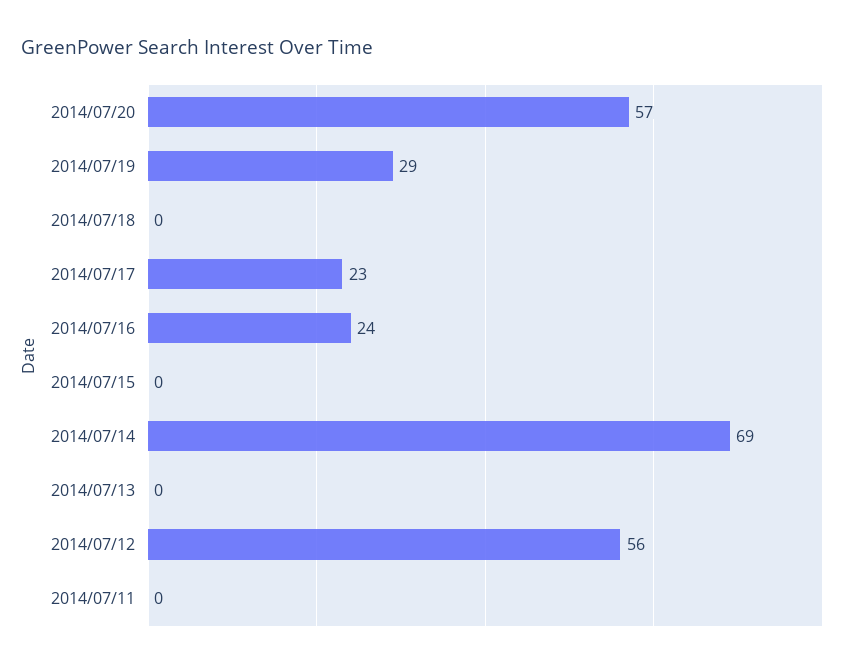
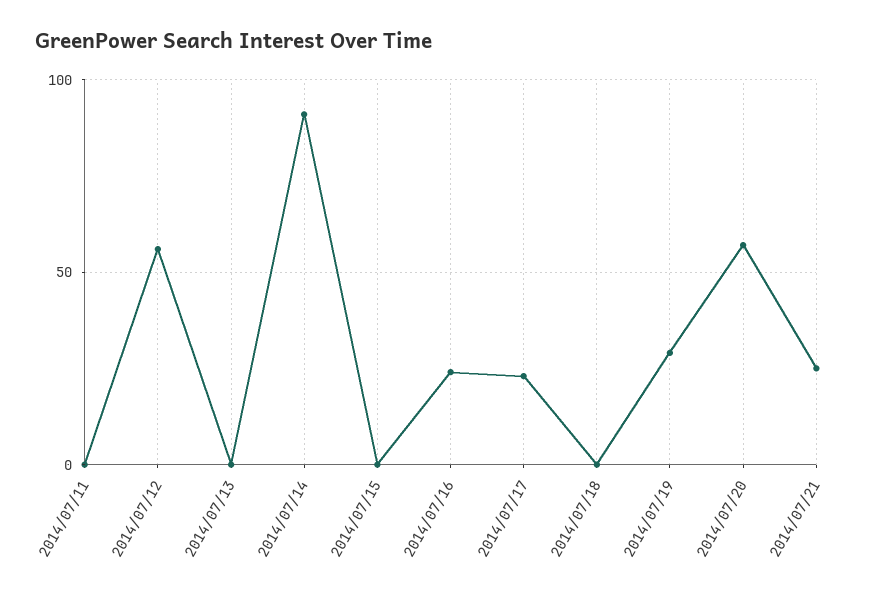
2014/07/14: 69 -> 90
2014/07/21: none -> 25

